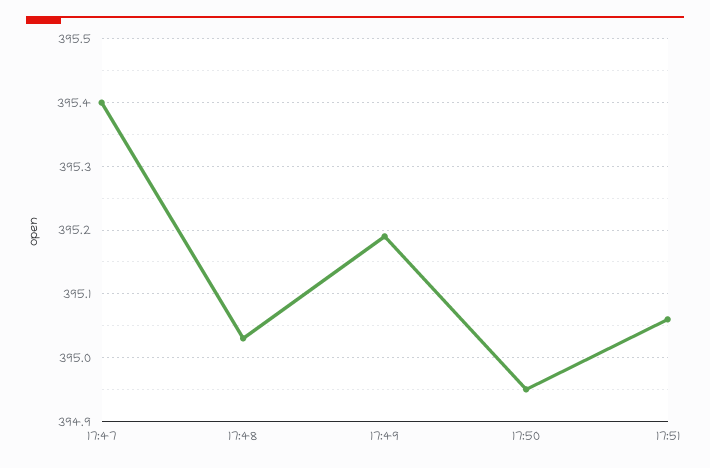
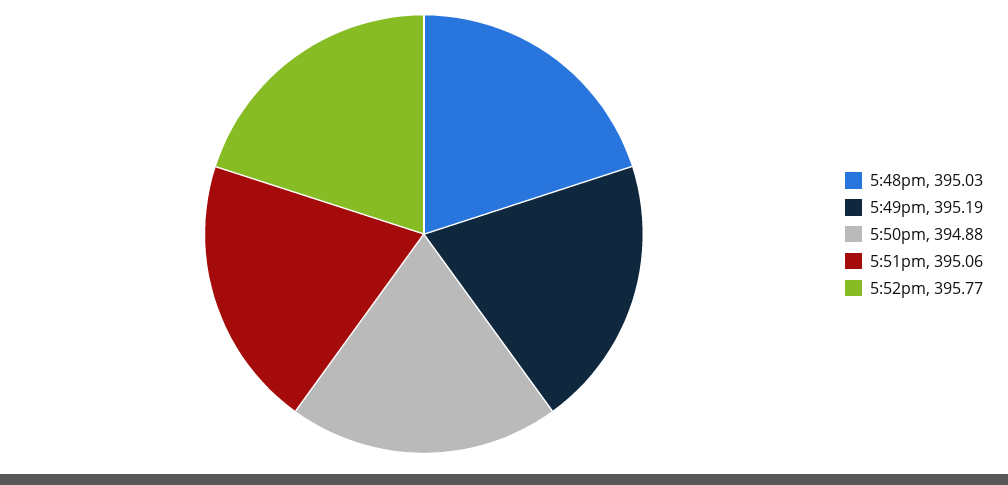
17:47: 395.4 -> none
17:50: 394.95 -> 394.88
5:52pm: none -> 395.77

